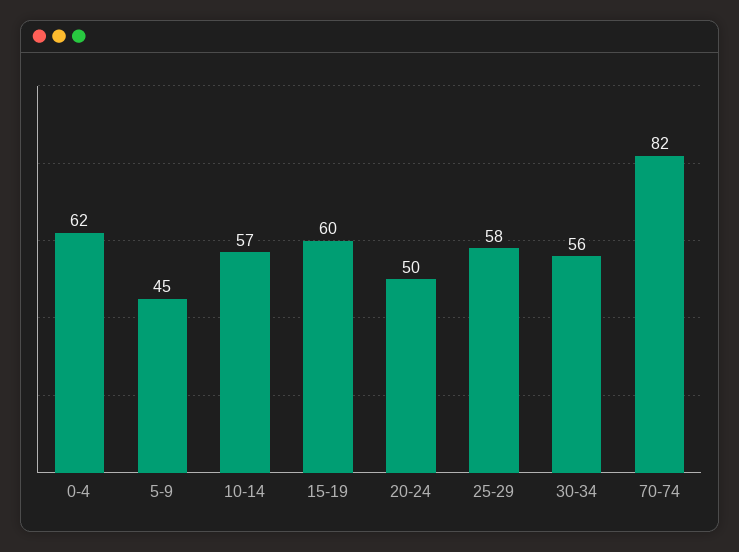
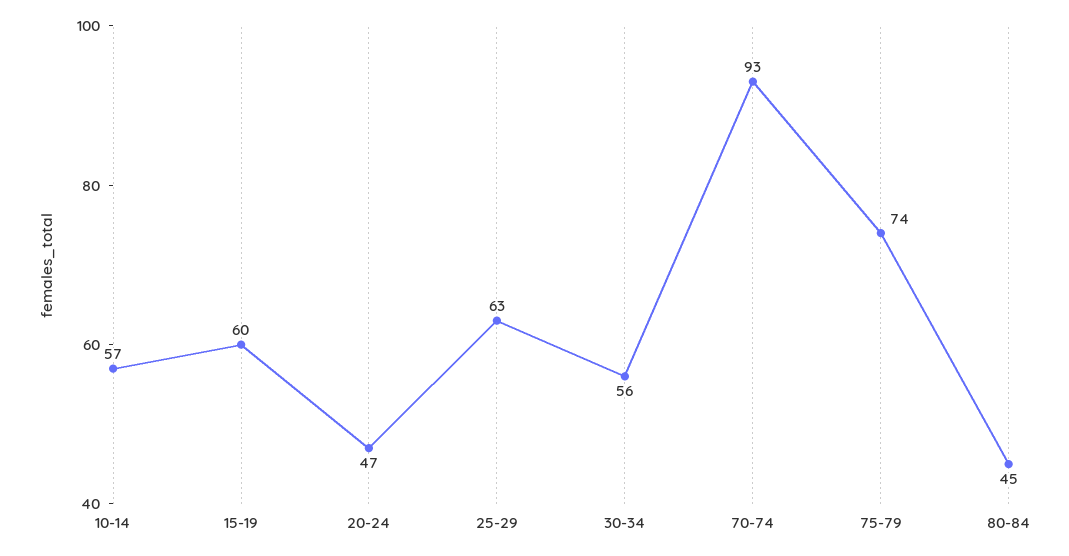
0-4: 62 -> none
5-9: 45 -> none
20-24: 50 -> 47
25-29: 58 -> 63
70-74: 82 -> 93
75-79: none -> 74
80-84: none -> 45

